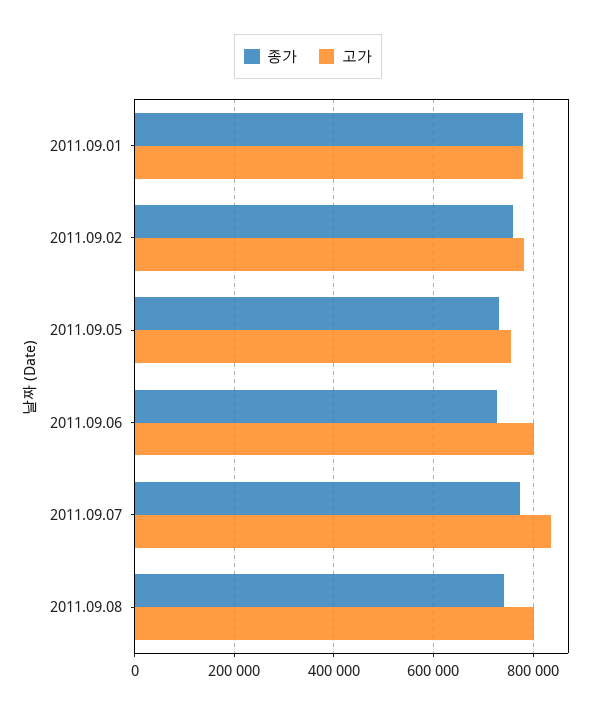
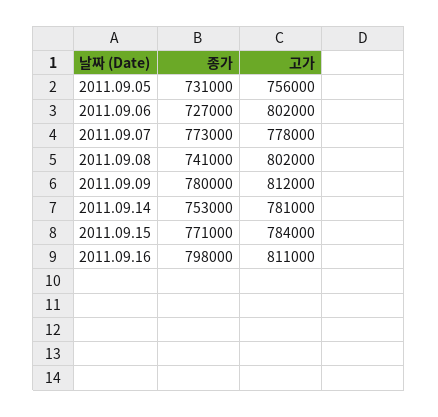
종가, 2011.09.01: 780000 -> none
고가, 2011.09.01: 780000 -> none
종가, 2011.09.02: 760000 -> none
고가, 2011.09.02: 780000 -> none
고가, 2011.09.07: 840000 -> 778000
종가, 2011.09.09: none -> 780000
고가, 2011.09.09: none -> 812000
종가, 2011.09.14: none -> 753000
고가, 2011.09.14: none -> 781000
종가, 2011.09.15: none -> 771000
고가, 2011.09.15: none -> 784000
종가, 2011.09.16: none -> 798000
고가, 2011.09.16: none -> 811000

